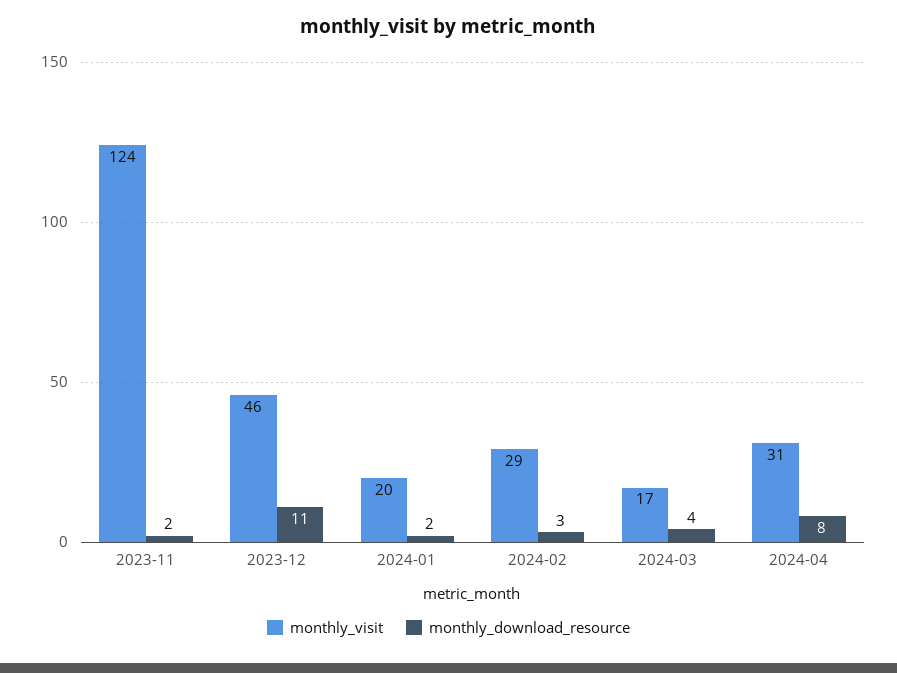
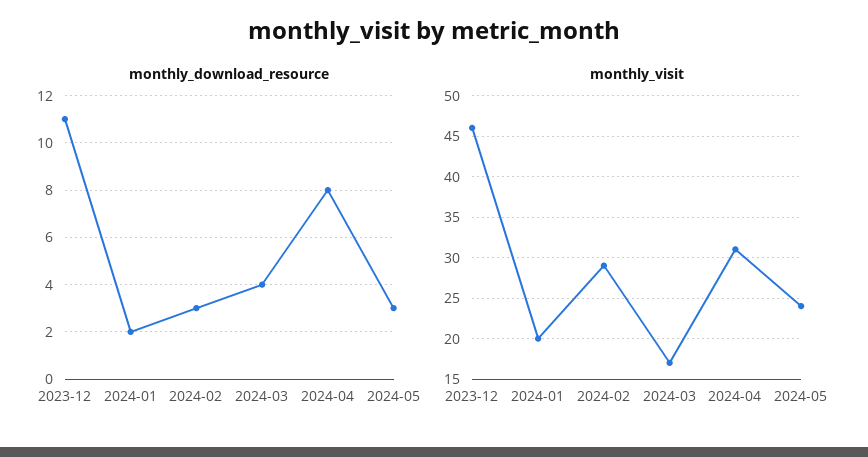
monthly_visit, 2023-11: 124 -> none
monthly_download_resource, 2023-11: 2 -> none
monthly_download_resource, 2024-05: none -> 3
monthly_visit, 2024-05: none -> 24

